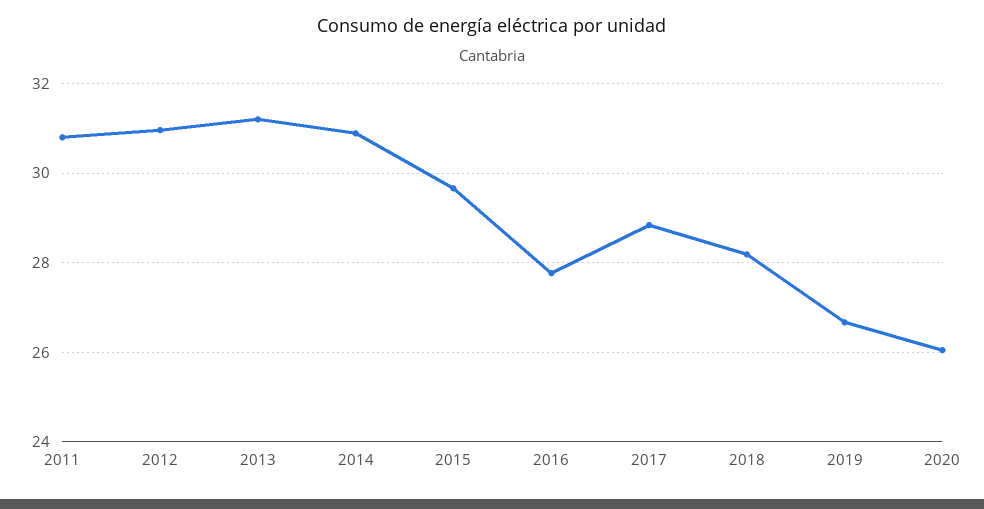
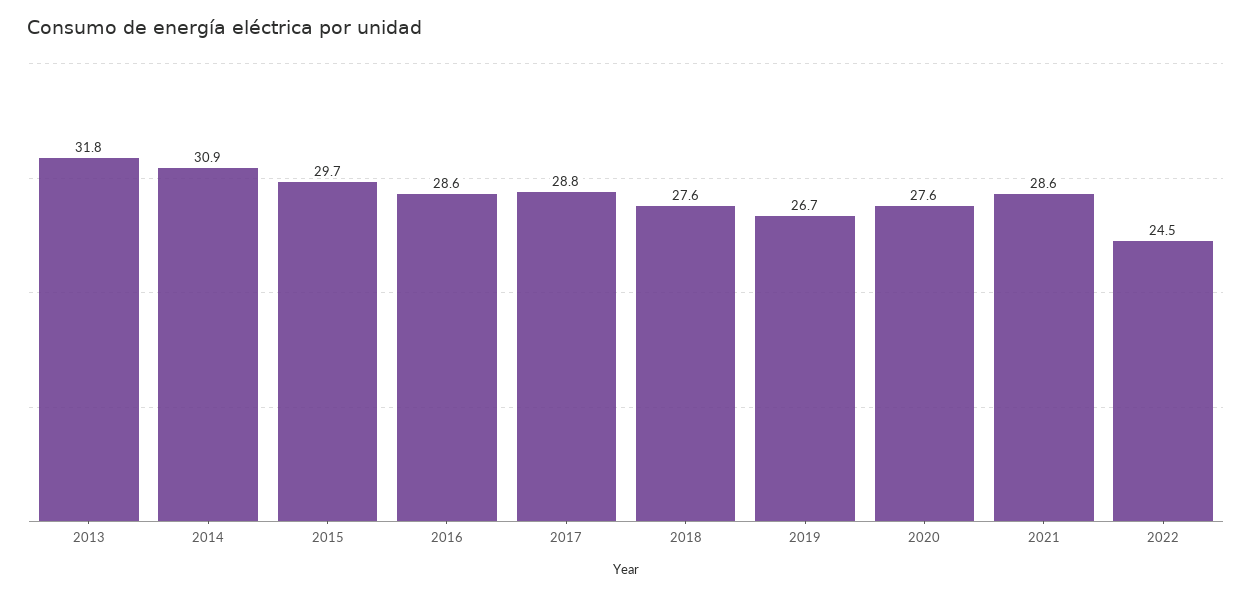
2011: 30.8 -> none
2012: 31 -> none
2013: 31.2 -> 31.8
2016: 27.8 -> 28.6
2018: 28.2 -> 27.6
2020: 26 -> 27.6
2021: none -> 28.6
2022: none -> 24.5

